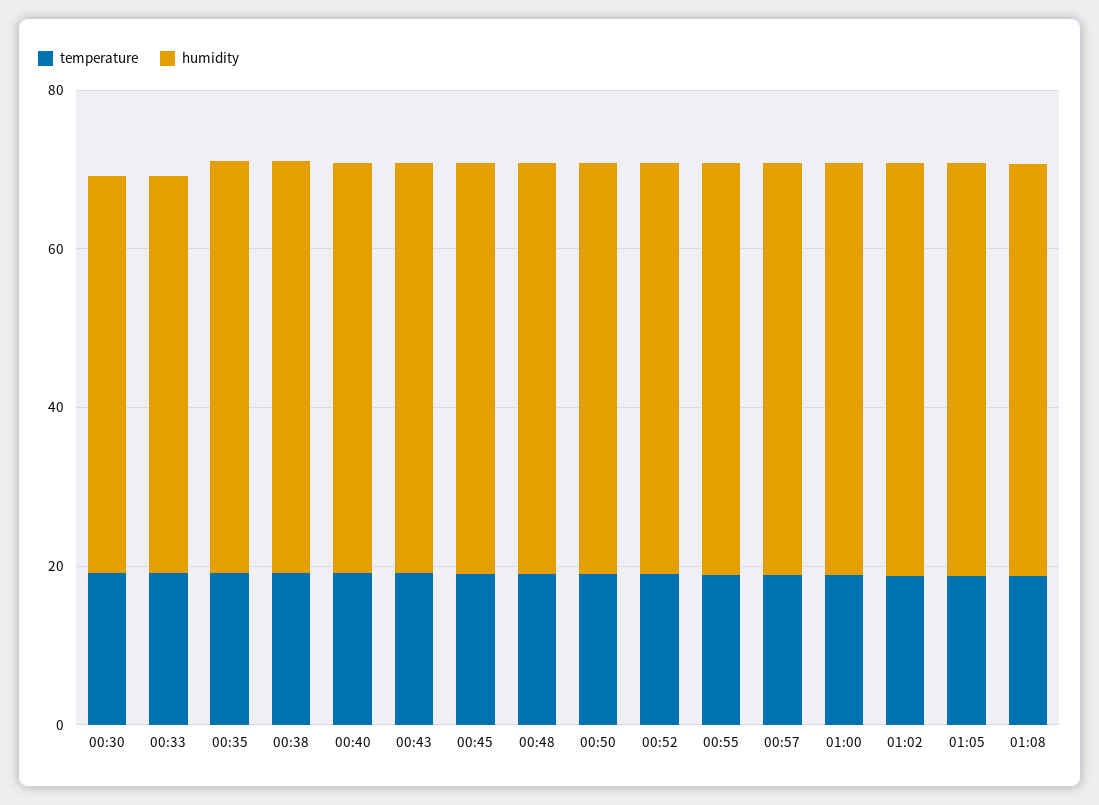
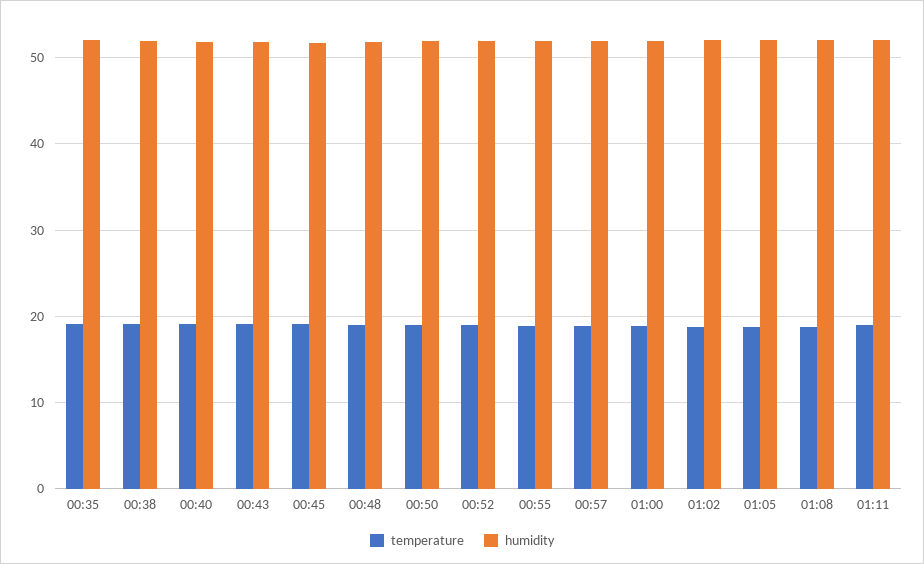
temperature, 00:30: 20 -> none
humidity, 00:30: 50 -> none
temperature, 00:33: 20 -> none
humidity, 00:33: 50 -> none
temperature, 01:11: none -> 19
humidity, 01:11: none -> 52

